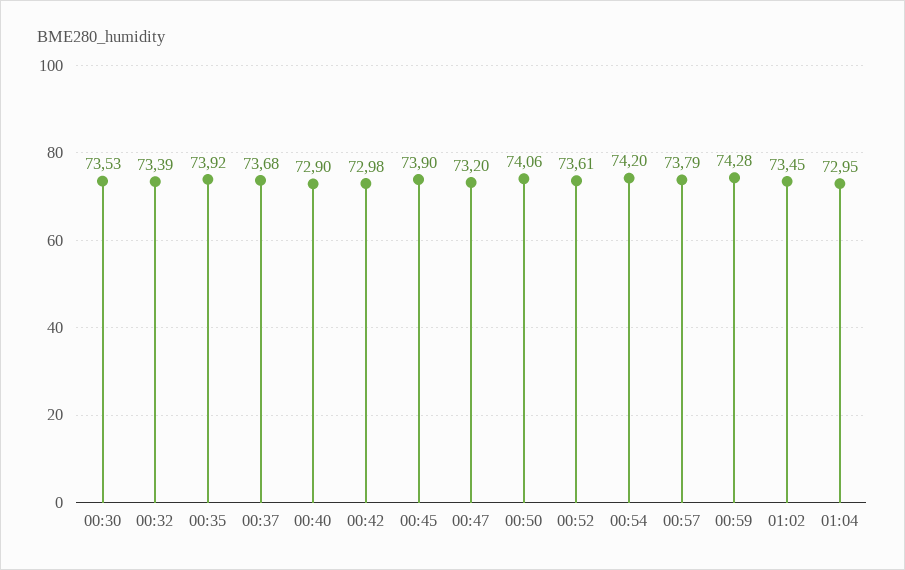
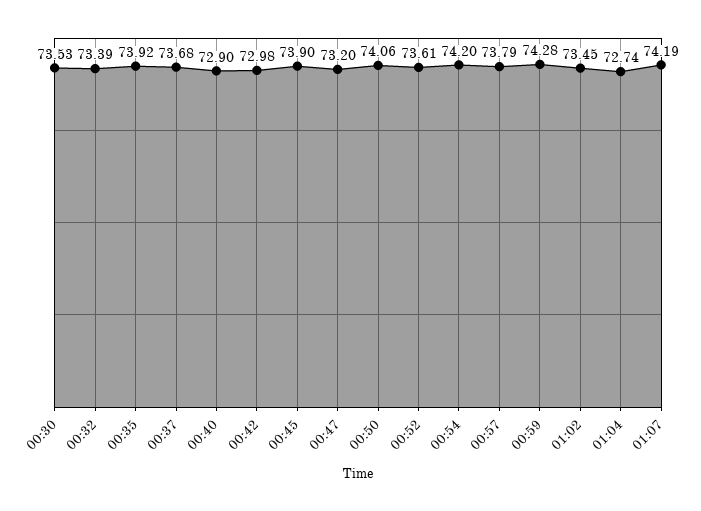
01:04: 72.95 -> 72.74
01:07: none -> 74.19

